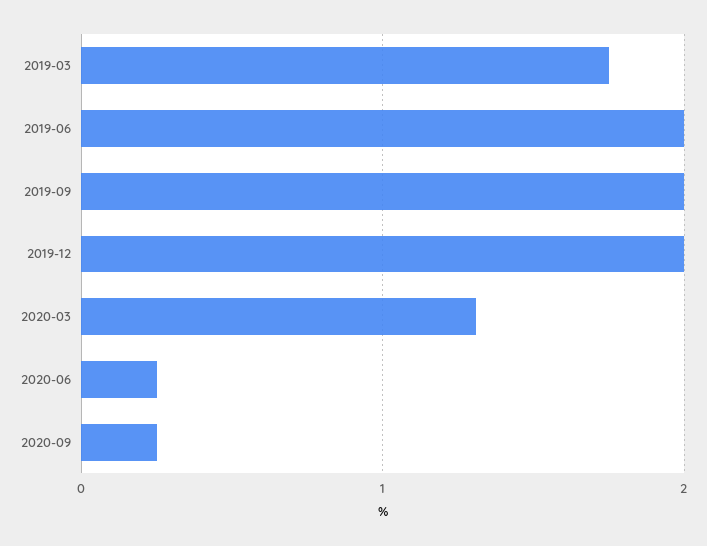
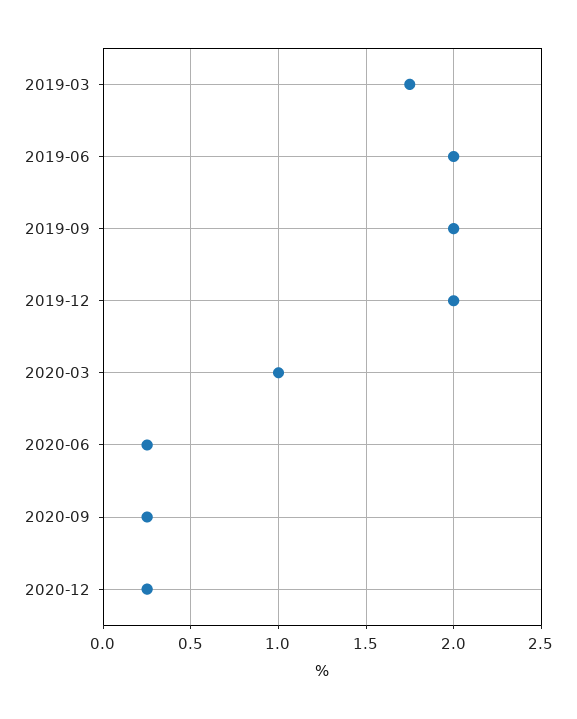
2020-03: 1.3 -> 1
2020-12: none -> 0.25

